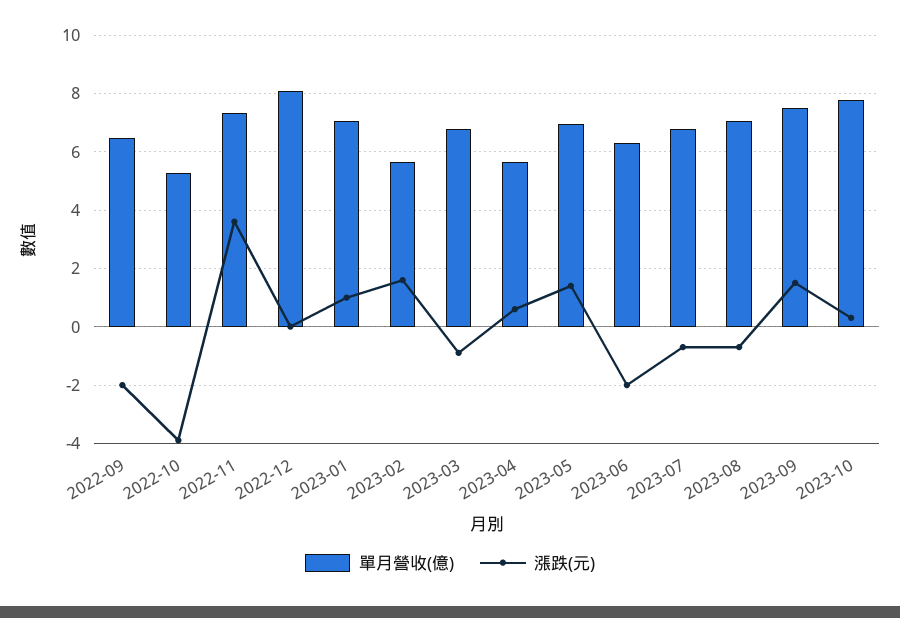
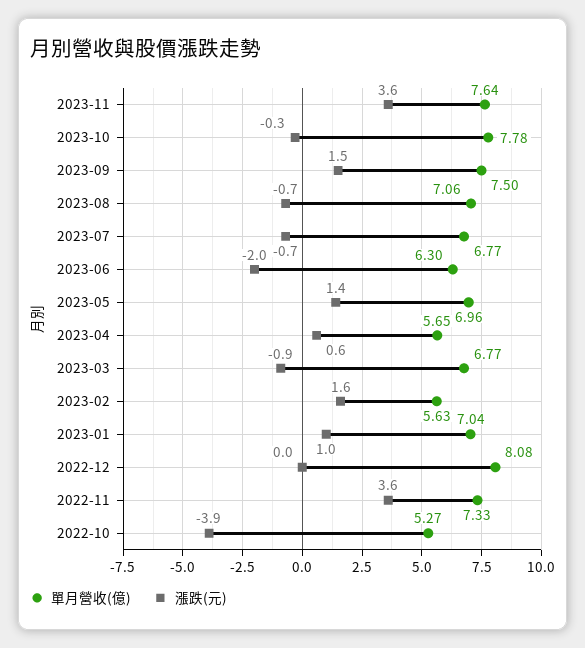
單月營收(億), 2022-09: 6.5 -> none
漲跌(元), 2022-09: -2 -> none
漲跌(元), 2023-10: 0.25 -> -0.3
單月營收(億), 2023-11: none -> 7.64
漲跌(元), 2023-11: none -> 3.6

